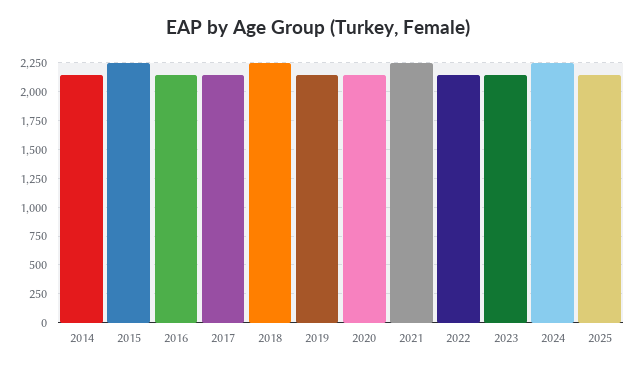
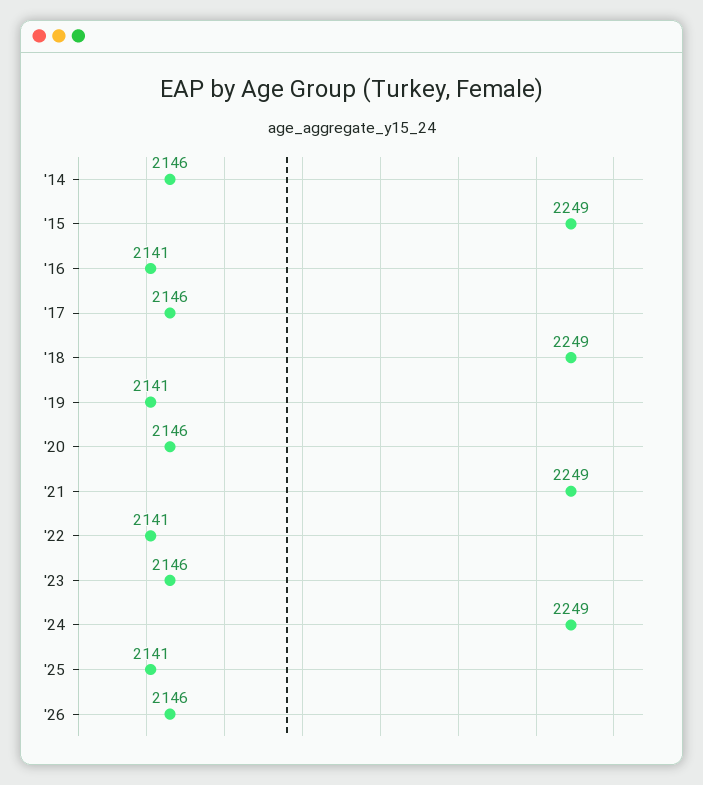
'26: none -> 2146

